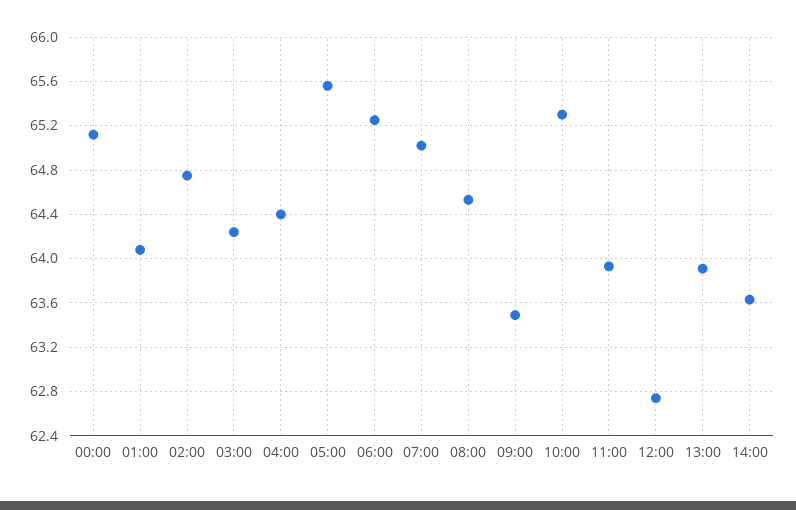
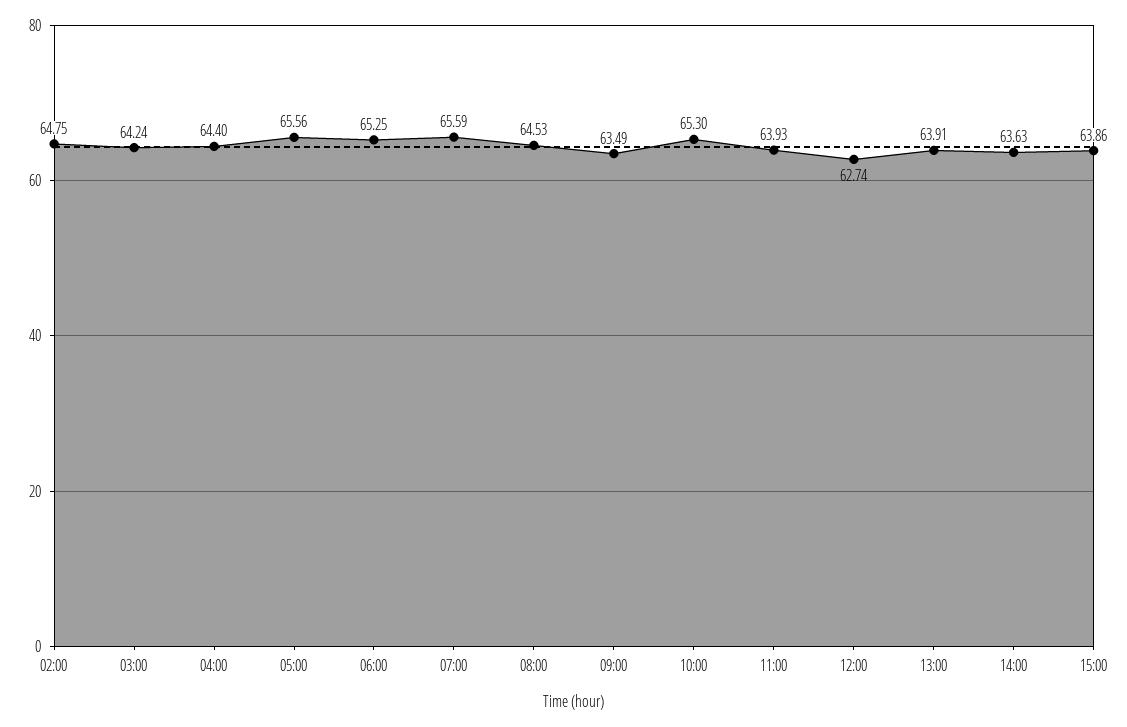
00:00: 65.1 -> none
01:00: 64.1 -> none
07:00: 65 -> 65.59
15:00: none -> 63.86

